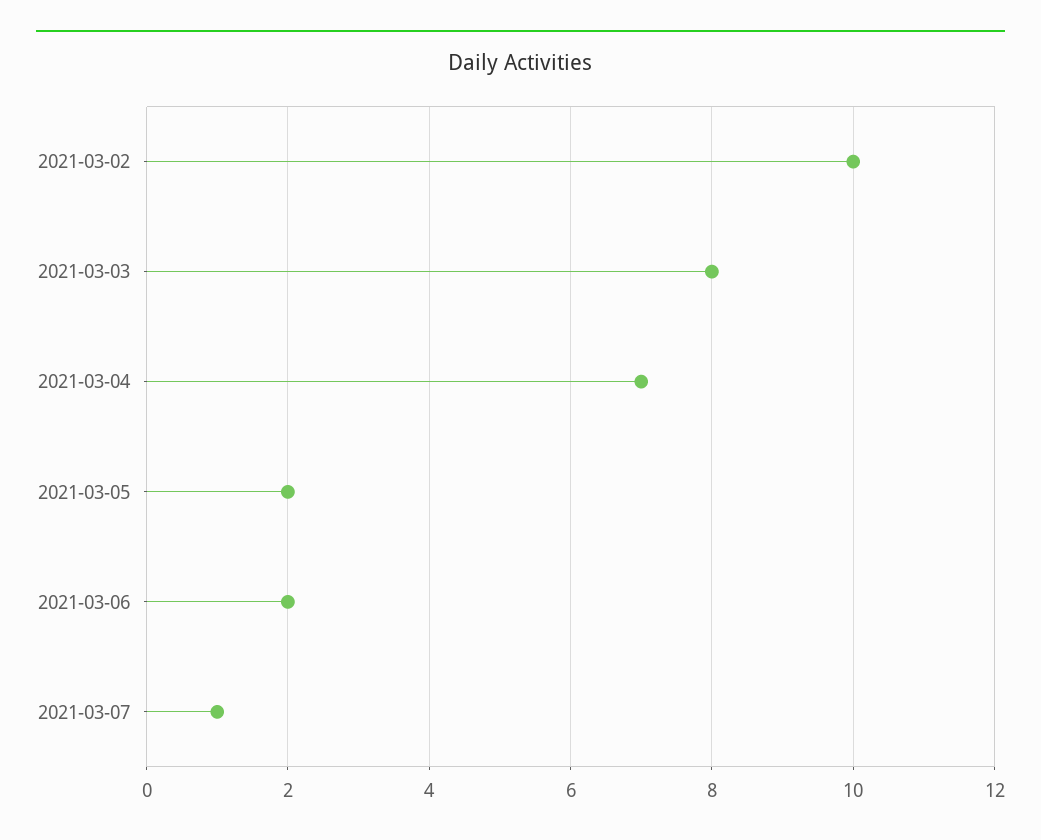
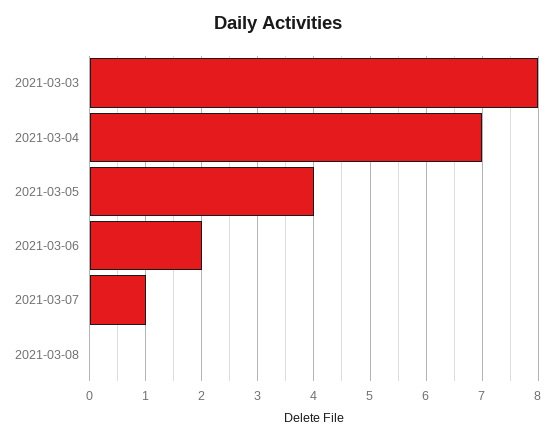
2021-03-02: 10 -> none
2021-03-05: 2 -> 4
2021-03-08: none -> 0

